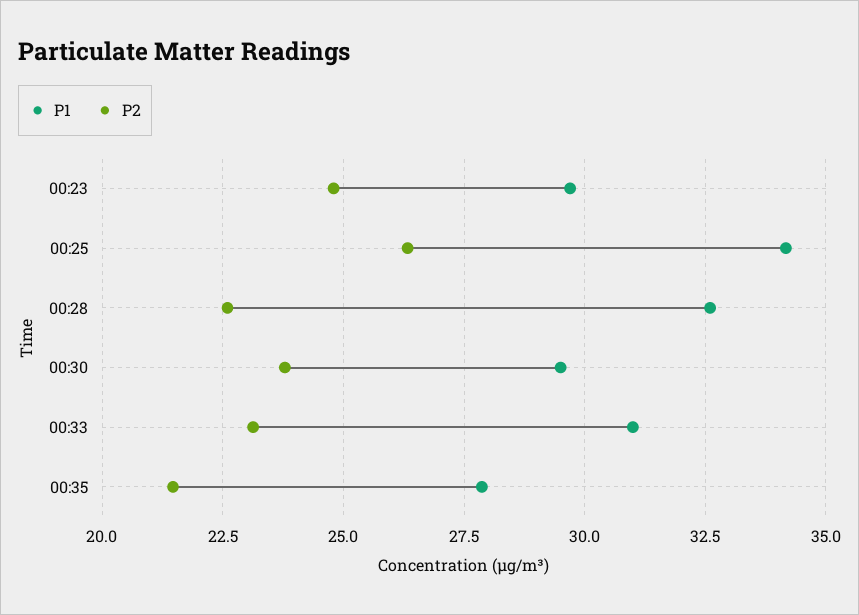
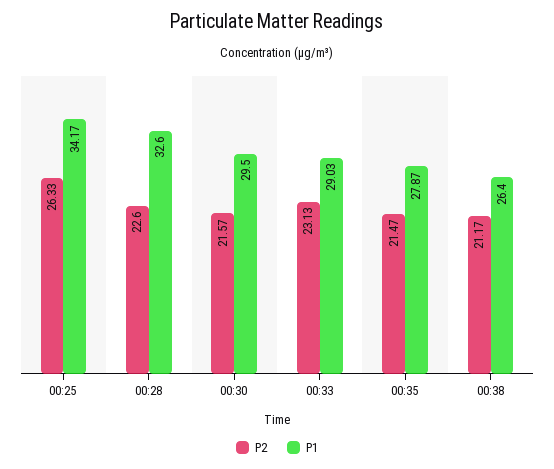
P1, 00:23: 29.75 -> none
P2, 00:23: 24.75 -> none
P2, 00:30: 23.75 -> 21.57
P1, 00:33: 31 -> 29.03
P2, 00:38: none -> 21.17
P1, 00:38: none -> 26.4

